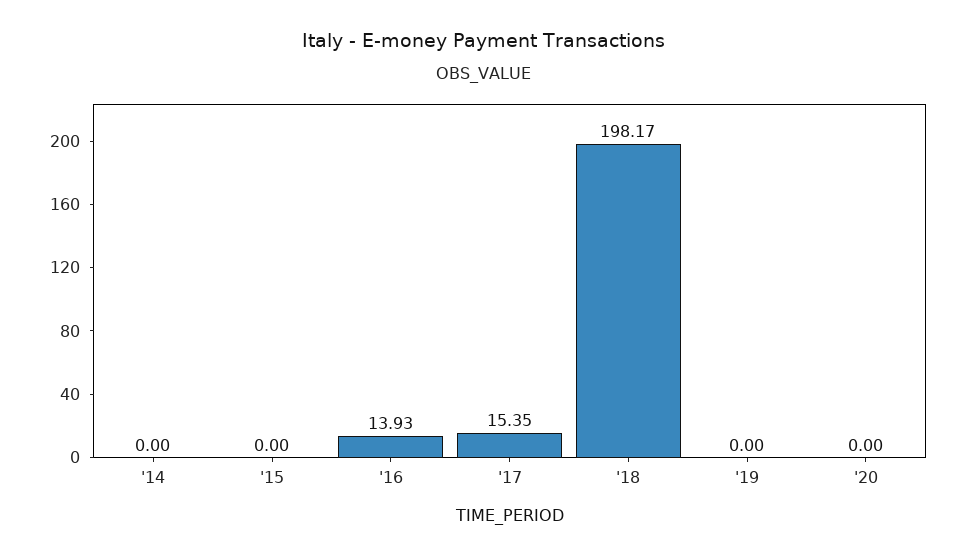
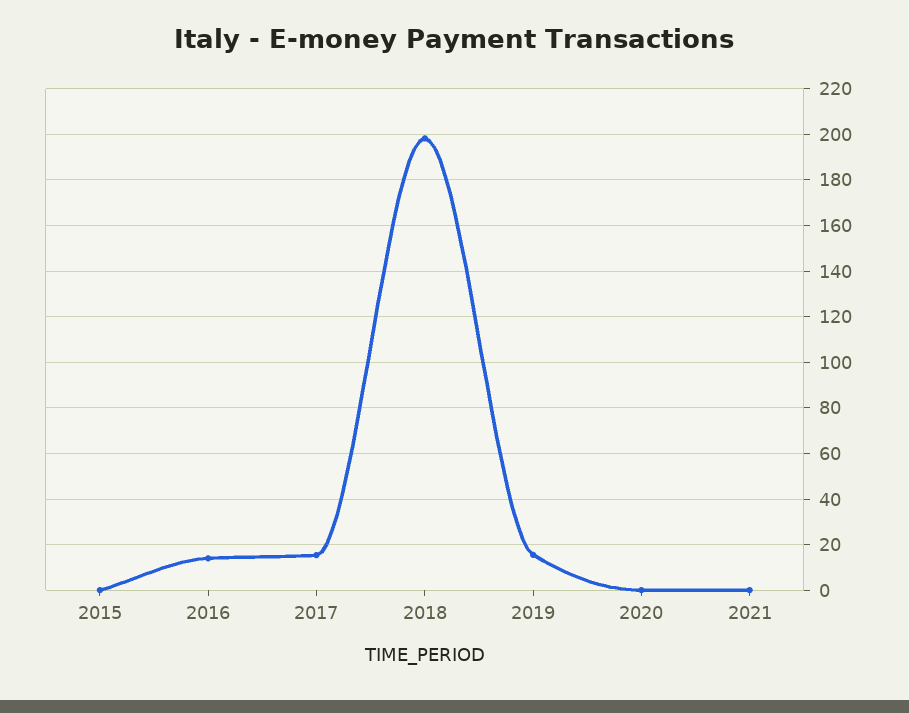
'14: 0 -> none
'19: 0 -> 15
2021: none -> 0

